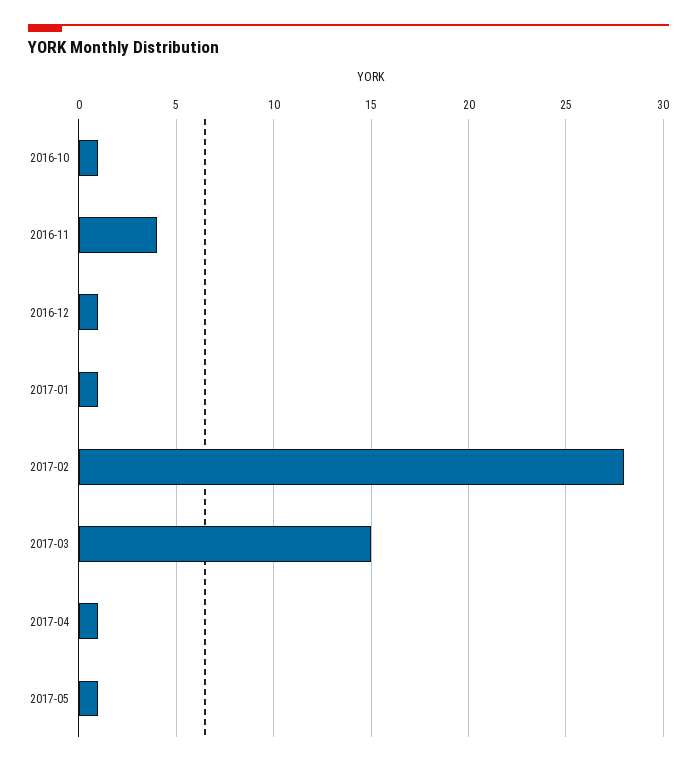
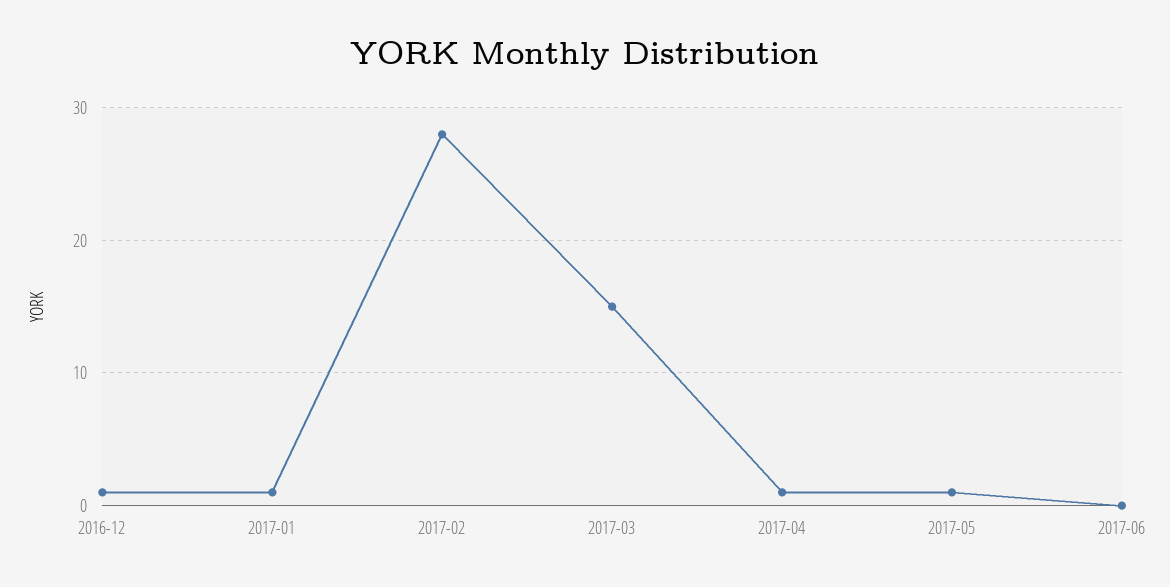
2016-10: 1 -> none
2016-11: 4 -> none
2017-06: none -> 0

